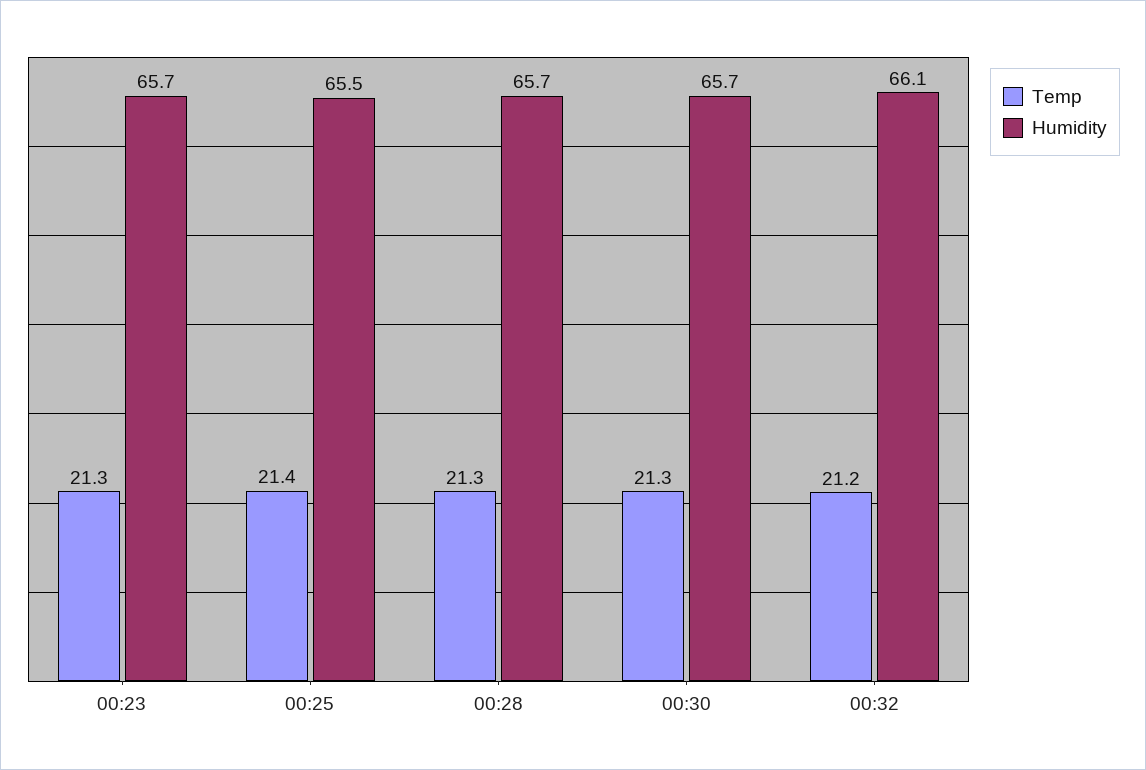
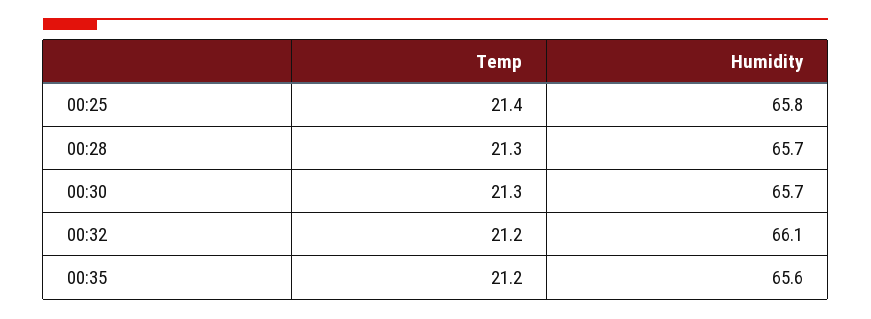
Temp, 00:23: 21.3 -> none
Humidity, 00:23: 65.7 -> none
Humidity, 00:25: 65.5 -> 65.8
Temp, 00:35: none -> 21.2
Humidity, 00:35: none -> 65.6

